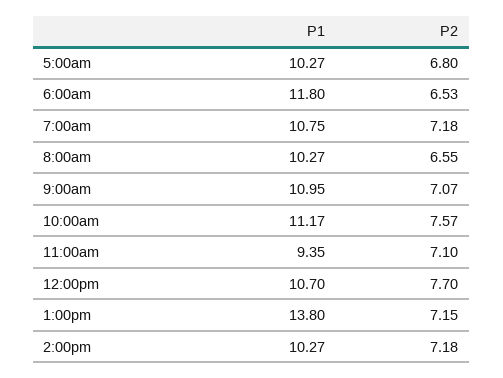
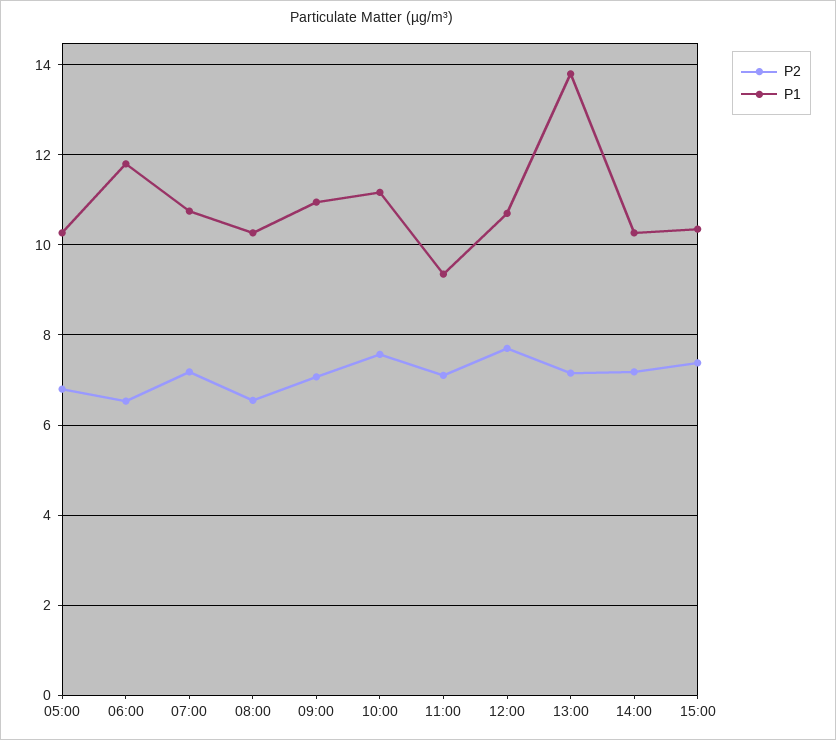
P2, 15:00: none -> 7.4
P1, 15:00: none -> 10.4

